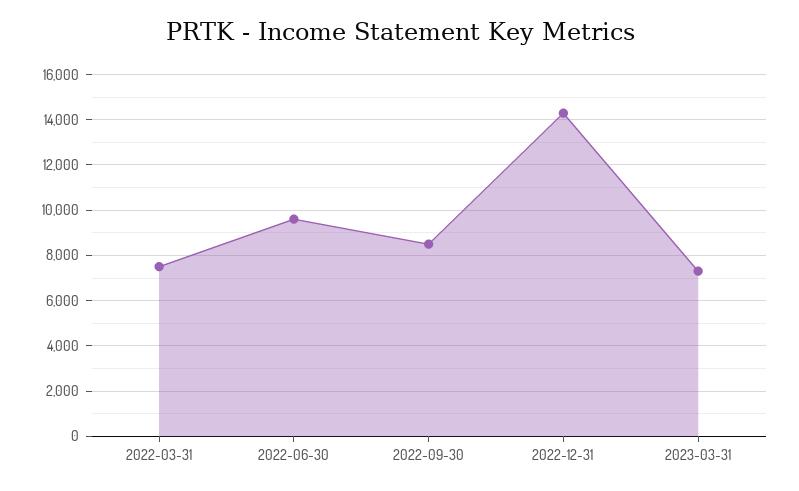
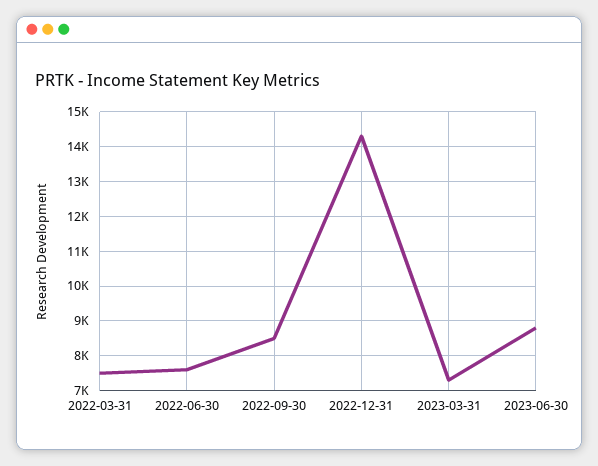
2022-06-30: 9500 -> 7600
2023-06-30: none -> 8800

